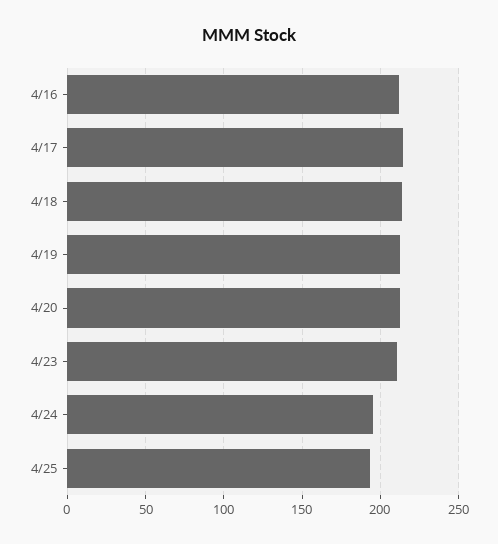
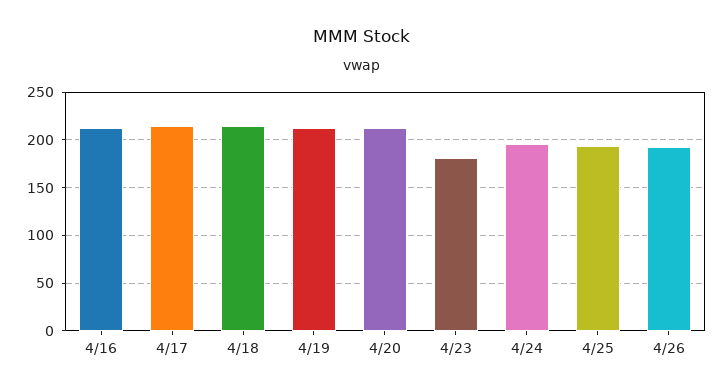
4/23: 210 -> 180
4/26: none -> 190

